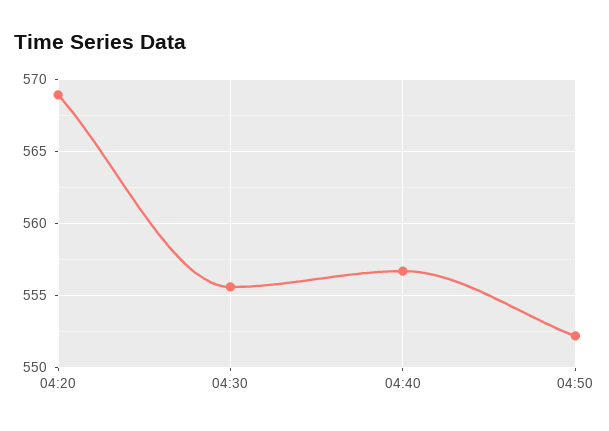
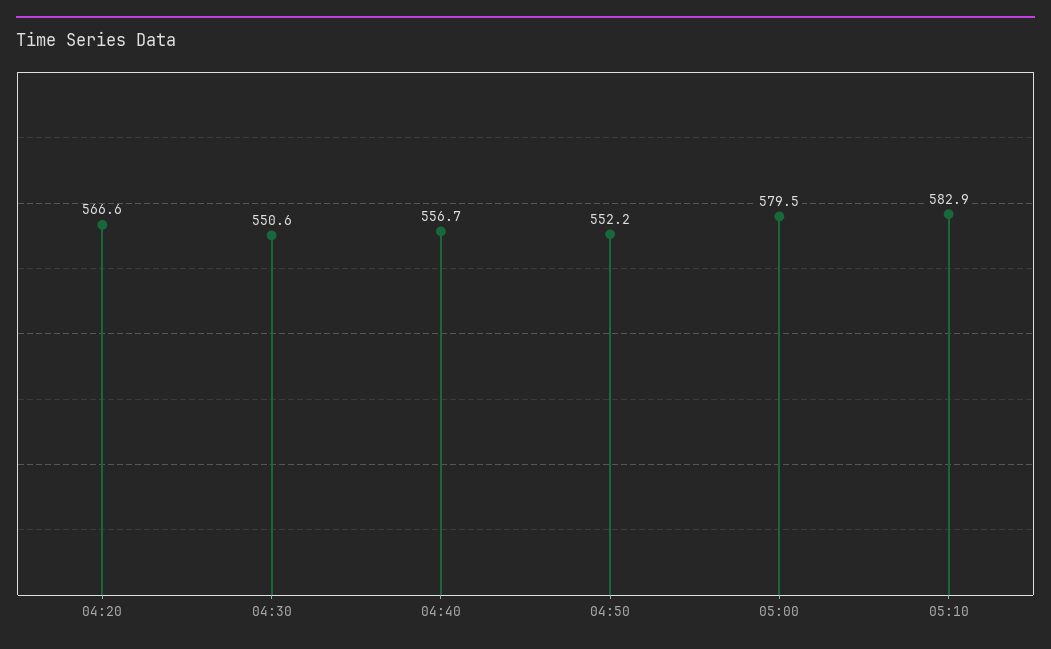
04:20: 569 -> 566.6
04:30: 555.5 -> 550.6
05:00: none -> 579.5
05:10: none -> 582.9

